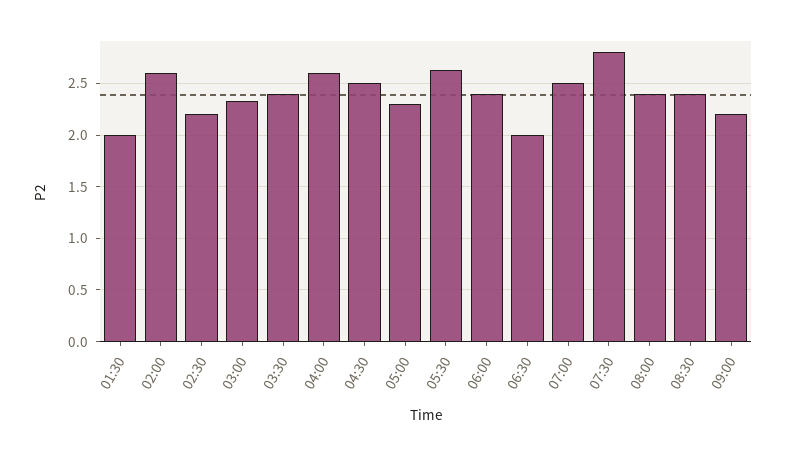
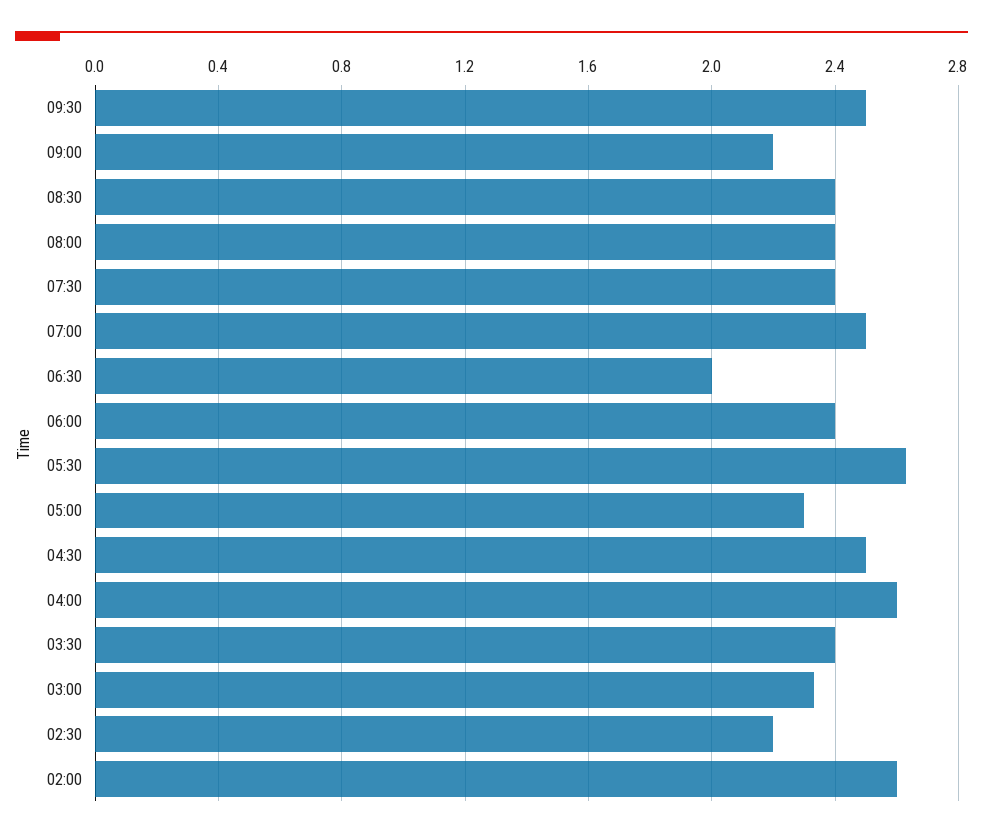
01:30: 2 -> none
07:30: 2.8 -> 2.4
09:30: none -> 2.5

